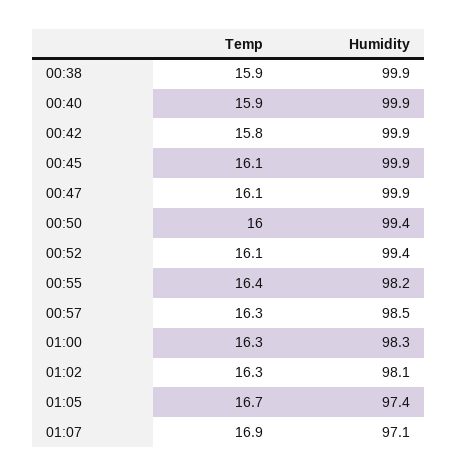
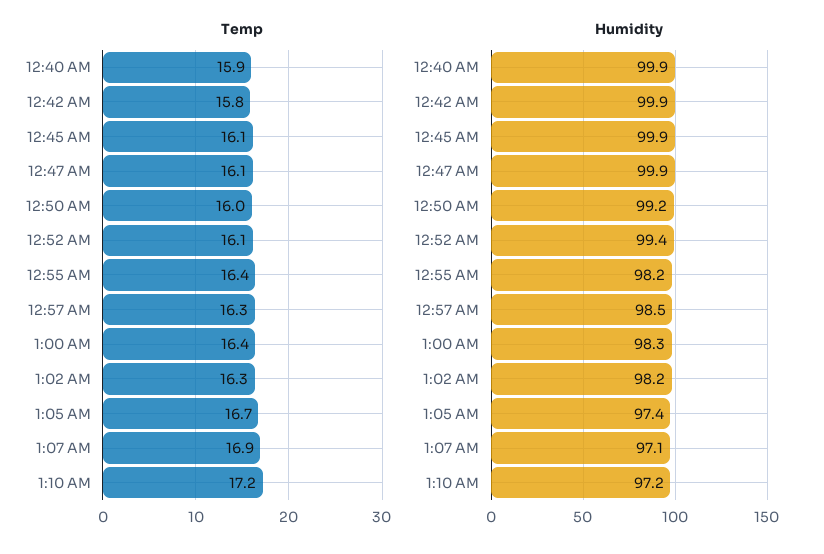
Temp, 00:38: 15.9 -> none
Humidity, 00:38: 99.9 -> none
Humidity, 00:50: 99.4 -> 99.2
Temp, 01:00: 16.3 -> 16.4
Humidity, 01:02: 98.1 -> 98.2
Temp, 1:10 AM: none -> 17.2
Humidity, 1:10 AM: none -> 97.2

